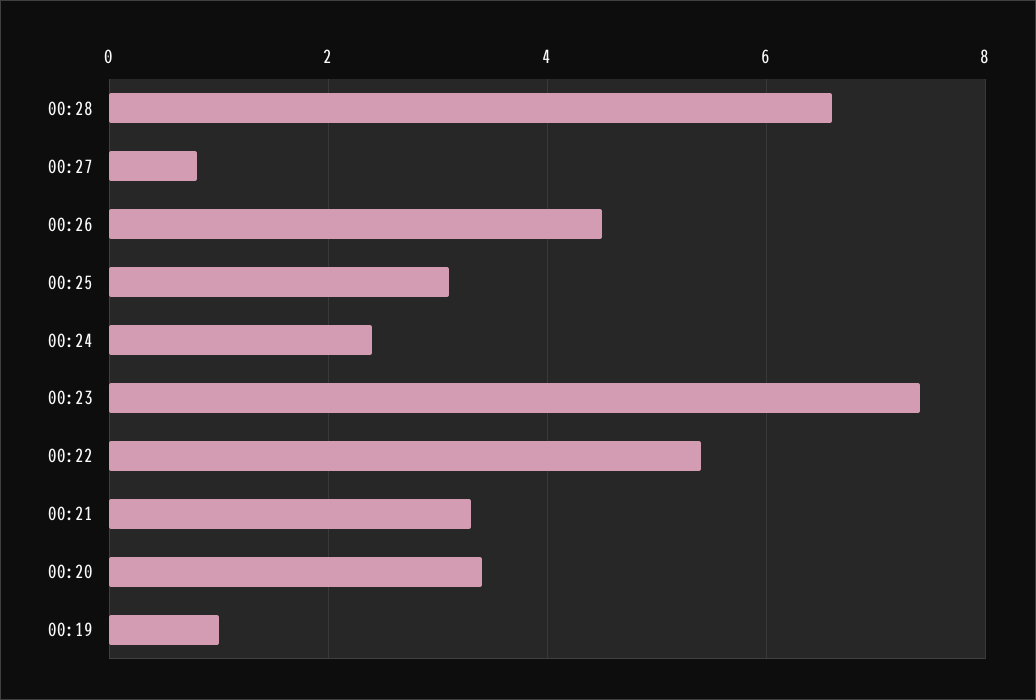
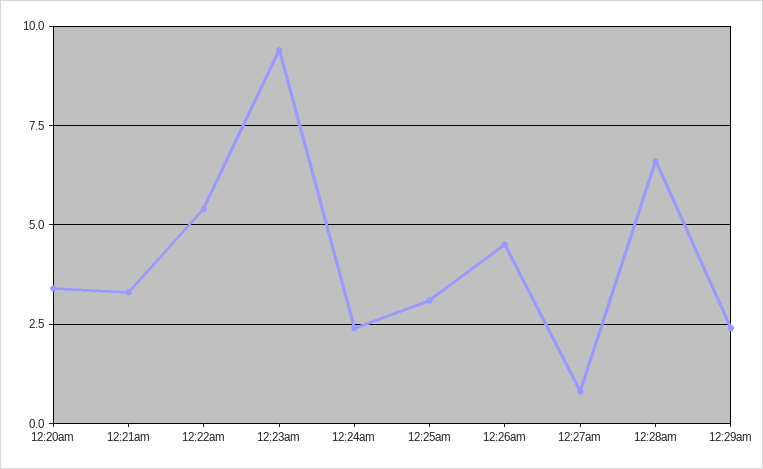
00:23: 7.5 -> 9.5
00:19: 1 -> none
12:29am: none -> 2.5

